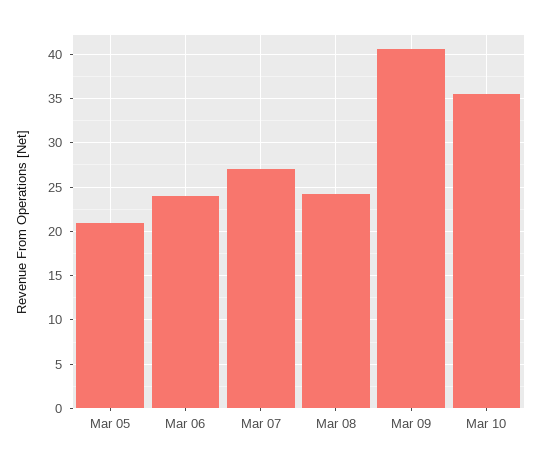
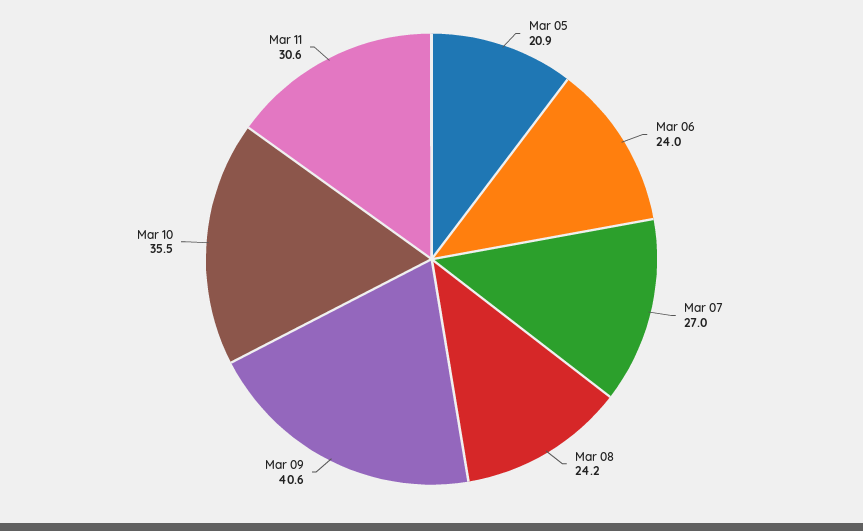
Mar 11: none -> 30.6

